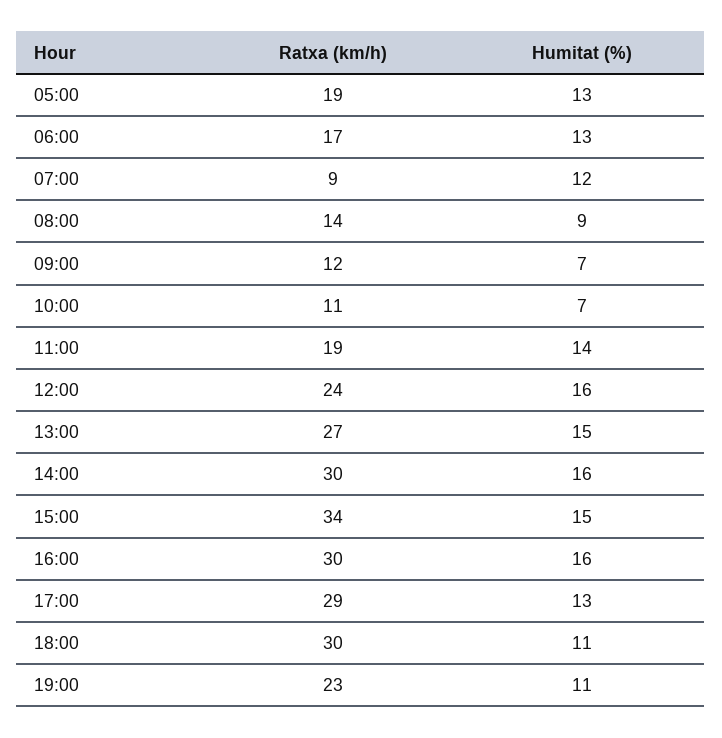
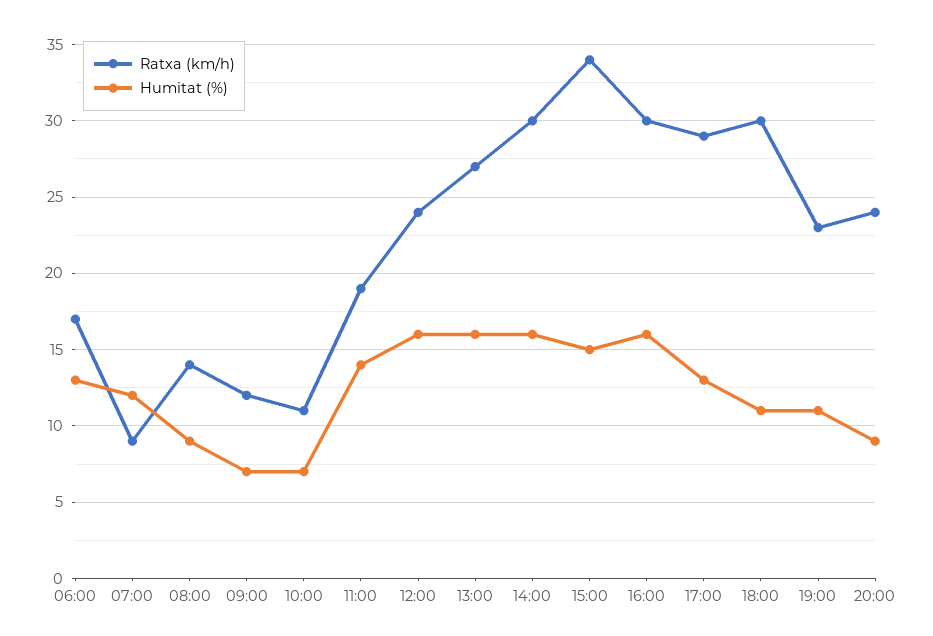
Ratxa (km/h), 05:00: 19 -> none
Humitat (%), 05:00: 13 -> none
Humitat (%), 13:00: 15 -> 16
Ratxa (km/h), 20:00: none -> 24
Humitat (%), 20:00: none -> 9

